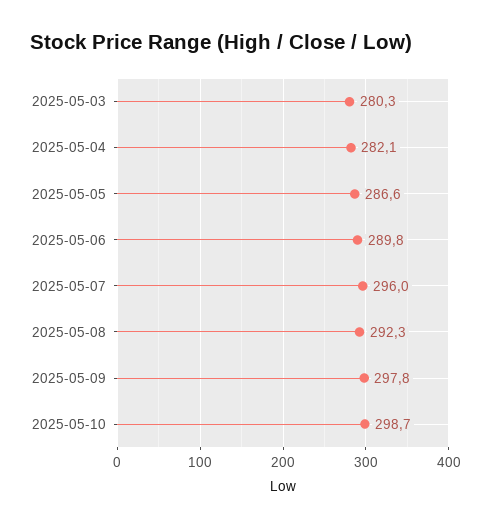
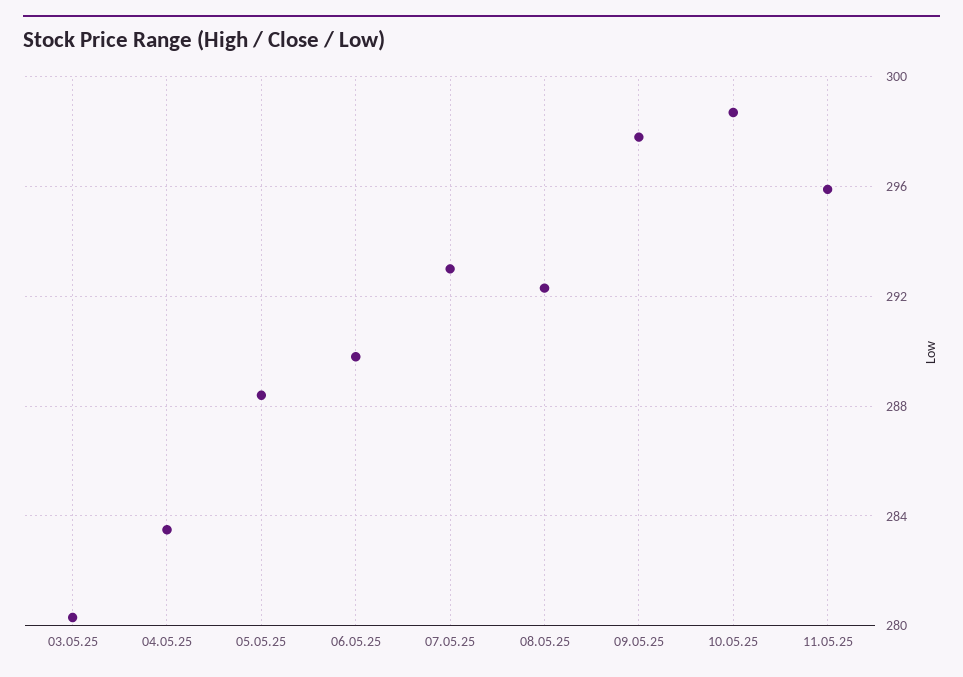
2025-05-04: 282.1 -> 283.5
2025-05-05: 286.6 -> 288.5
2025-05-07: 296 -> 293
11.05.25: none -> 296

